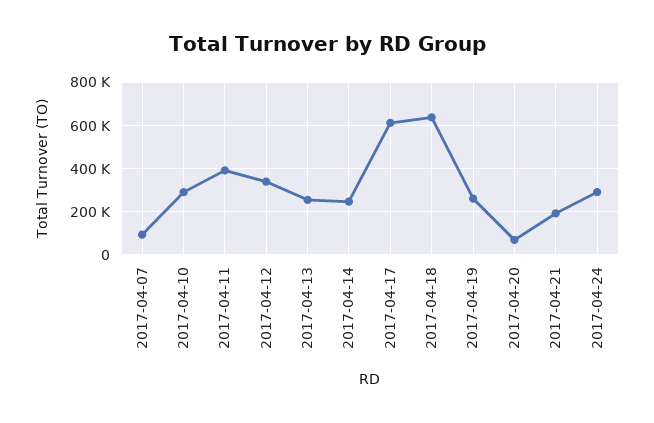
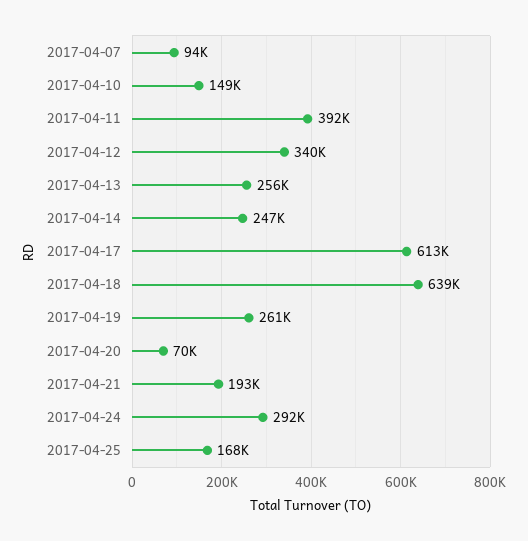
2017-04-10: 300000 -> 149000
2017-04-25: none -> 168000

